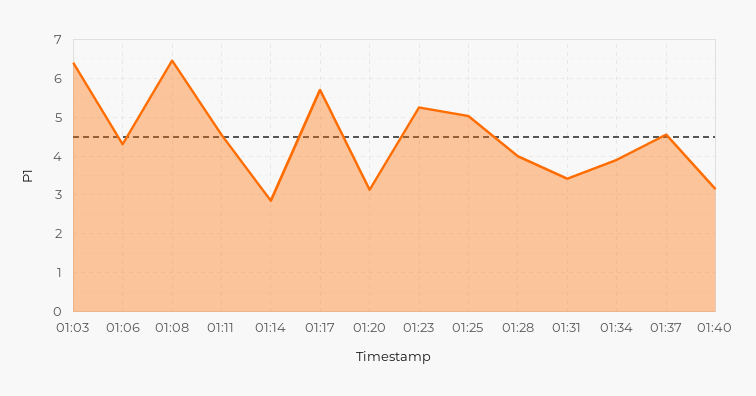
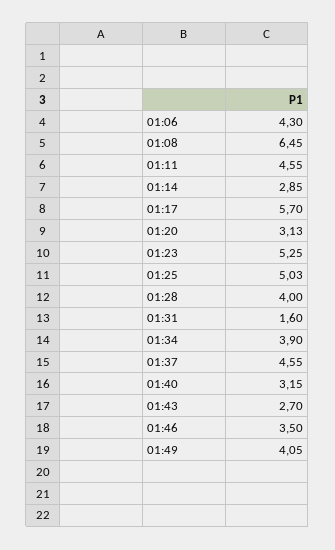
01:03: 6.4 -> none
01:31: 3.4 -> 1.6
01:43: none -> 2.7
01:46: none -> 3.5
01:49: none -> 4.05

